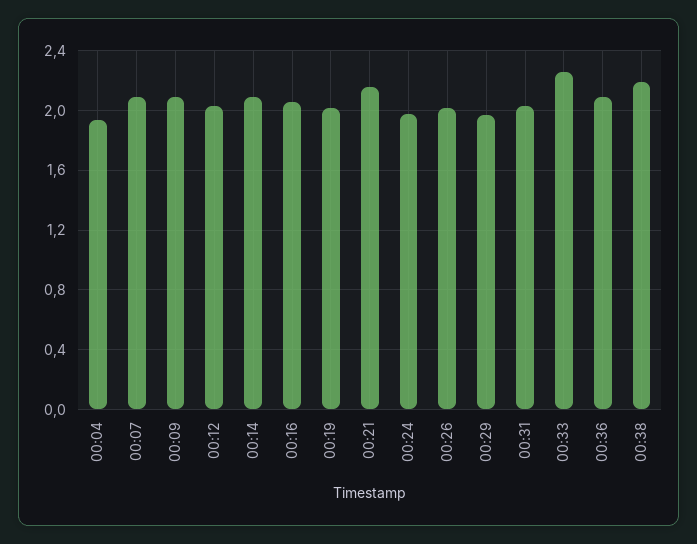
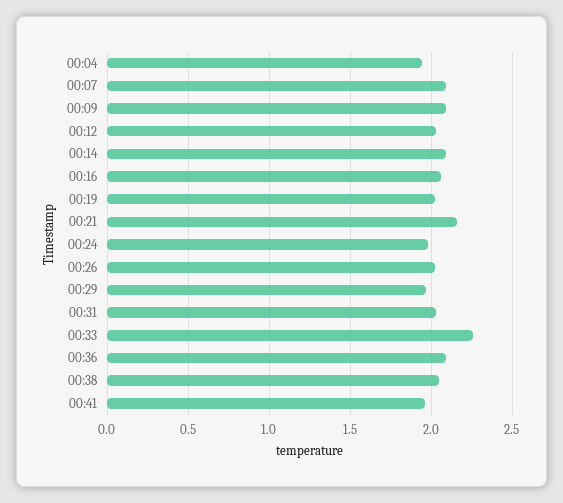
00:38: 2.2 -> 2.05
00:41: none -> 1.95

